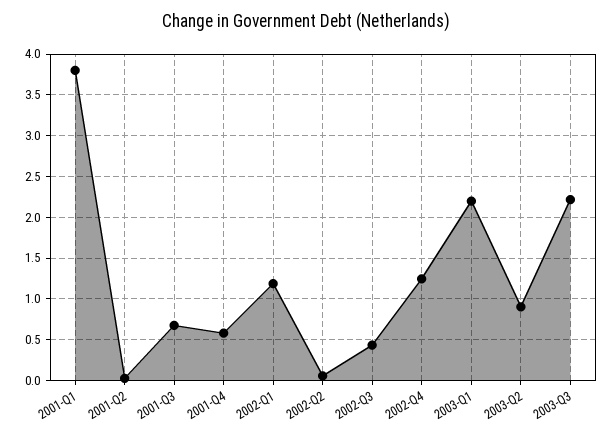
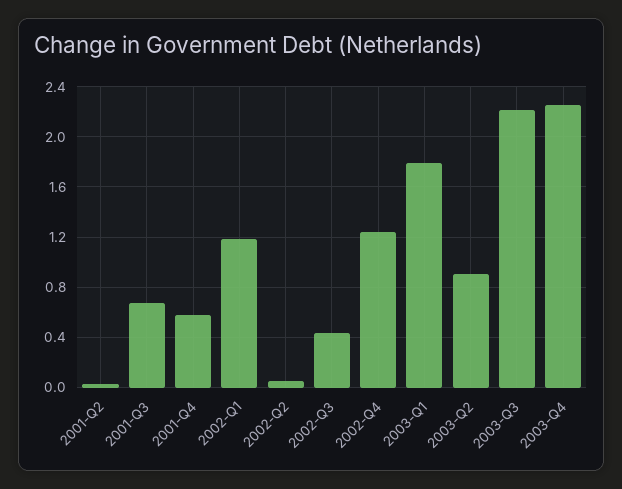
2001-Q1: 3.8 -> none
2003-Q1: 2.2 -> 1.8
2003-Q4: none -> 2.25

